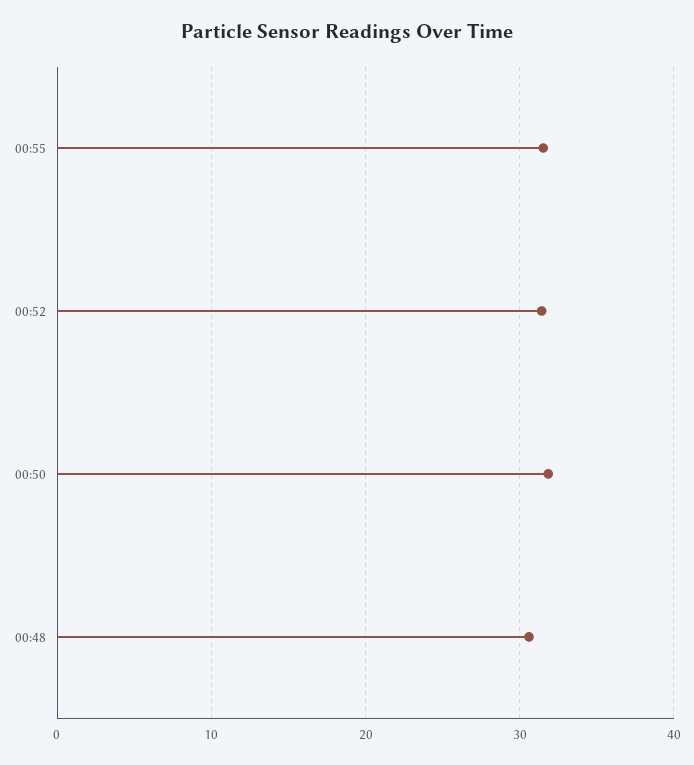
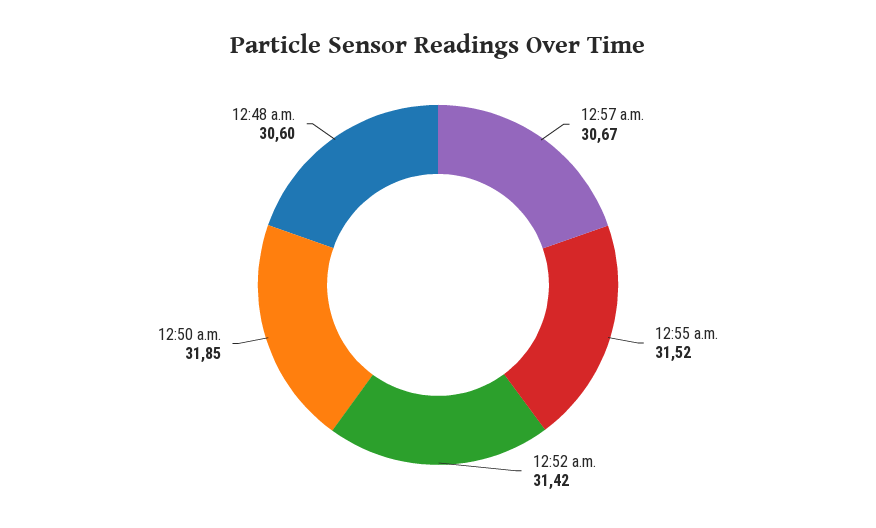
12:57 a.m.: none -> 30.67

